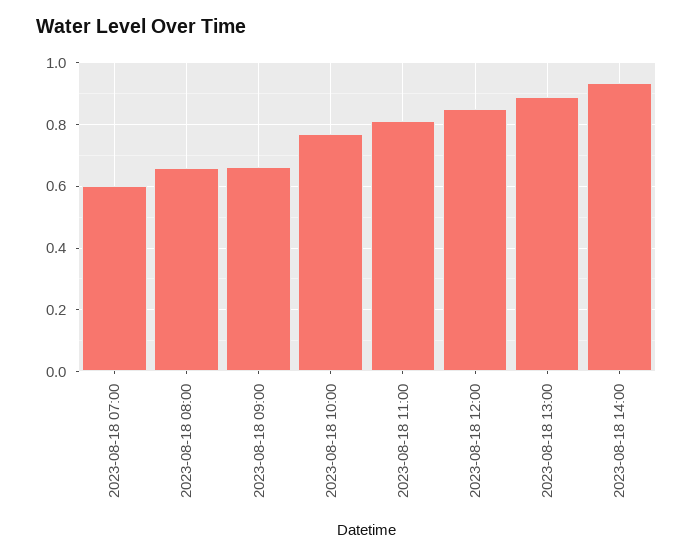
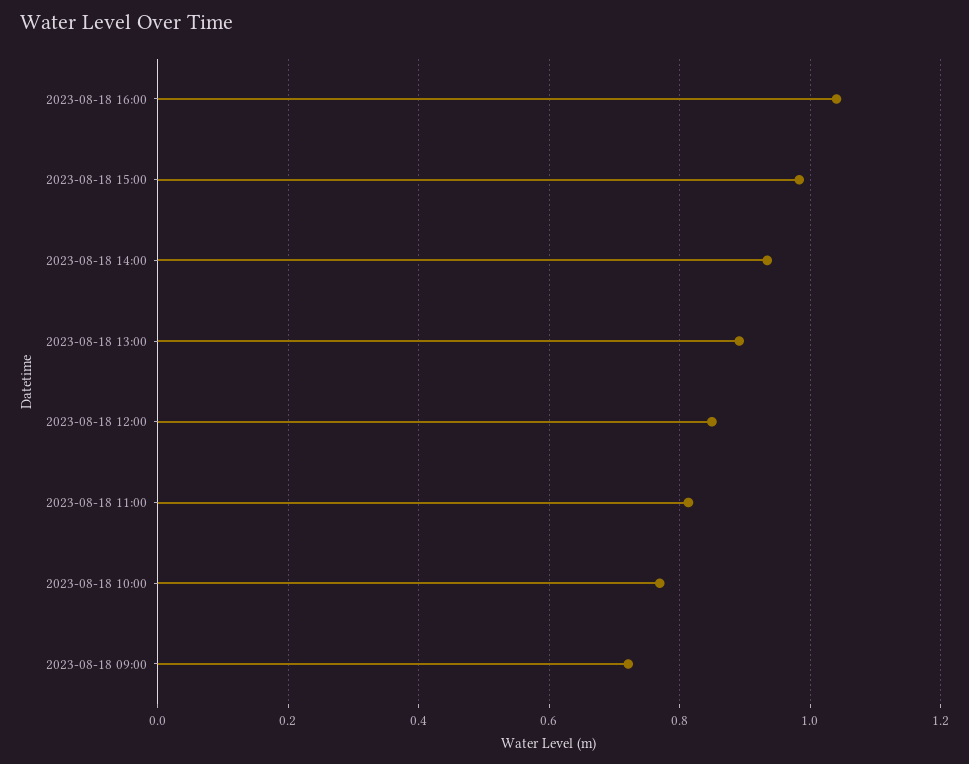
2023-08-18 07:00: 0.6 -> none
2023-08-18 08:00: 0.66 -> none
2023-08-18 09:00: 0.66 -> 0.72
2023-08-18 16:00: none -> 1.04
2023-08-18 15:00: none -> 0.98

